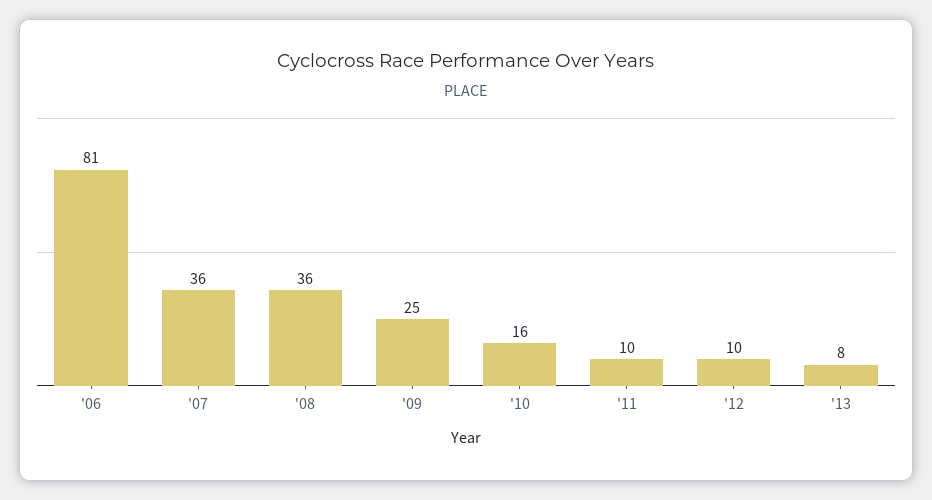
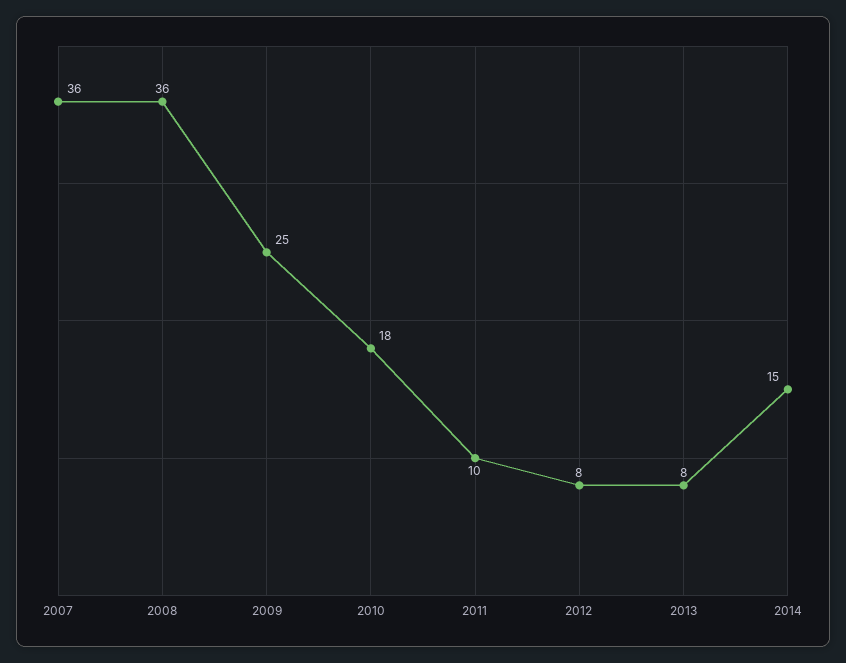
'06: 81 -> none
'10: 16 -> 18
'12: 10 -> 8
2014: none -> 15

